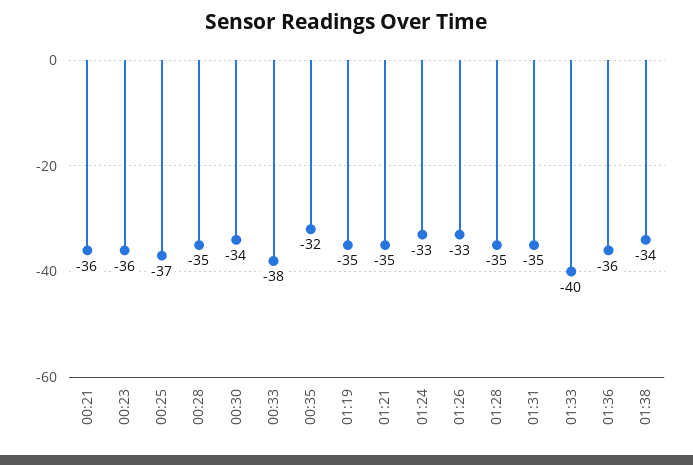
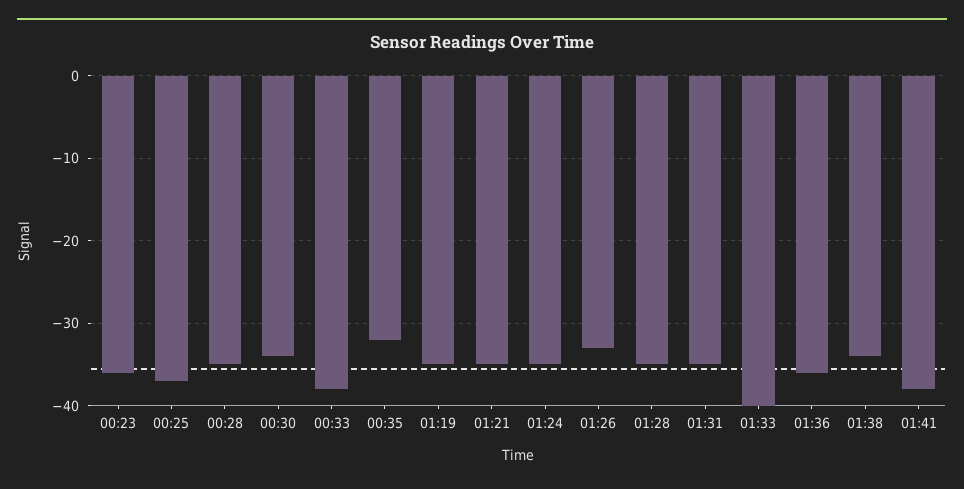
00:21: -36 -> none
01:24: -33 -> -35
01:41: none -> -38

